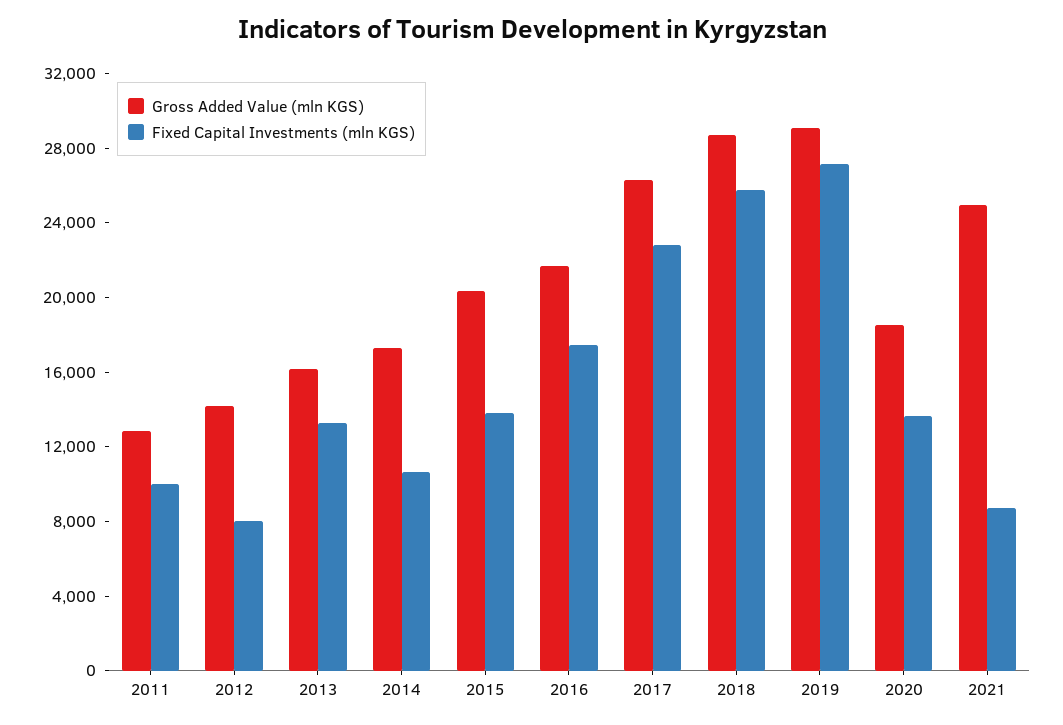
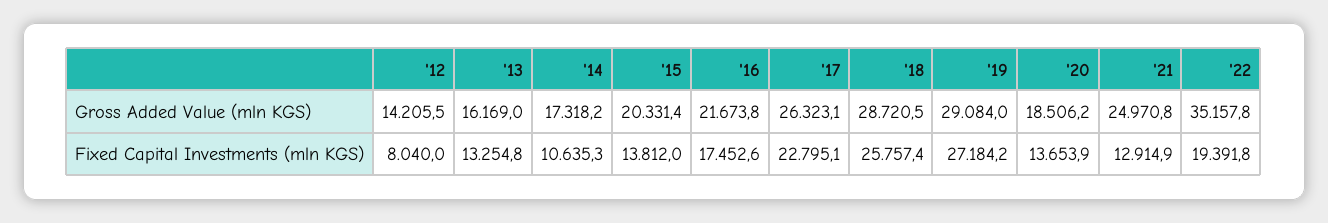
Gross Added Value (mln KGS), 2011: 13000 -> none
Fixed Capital Investments (mln KGS), 2011: 10000 -> none
Fixed Capital Investments (mln KGS), 2021: 9000 -> 12914.9
Gross Added Value (mln KGS), '22: none -> 35157.8
Fixed Capital Investments (mln KGS), '22: none -> 19391.8

